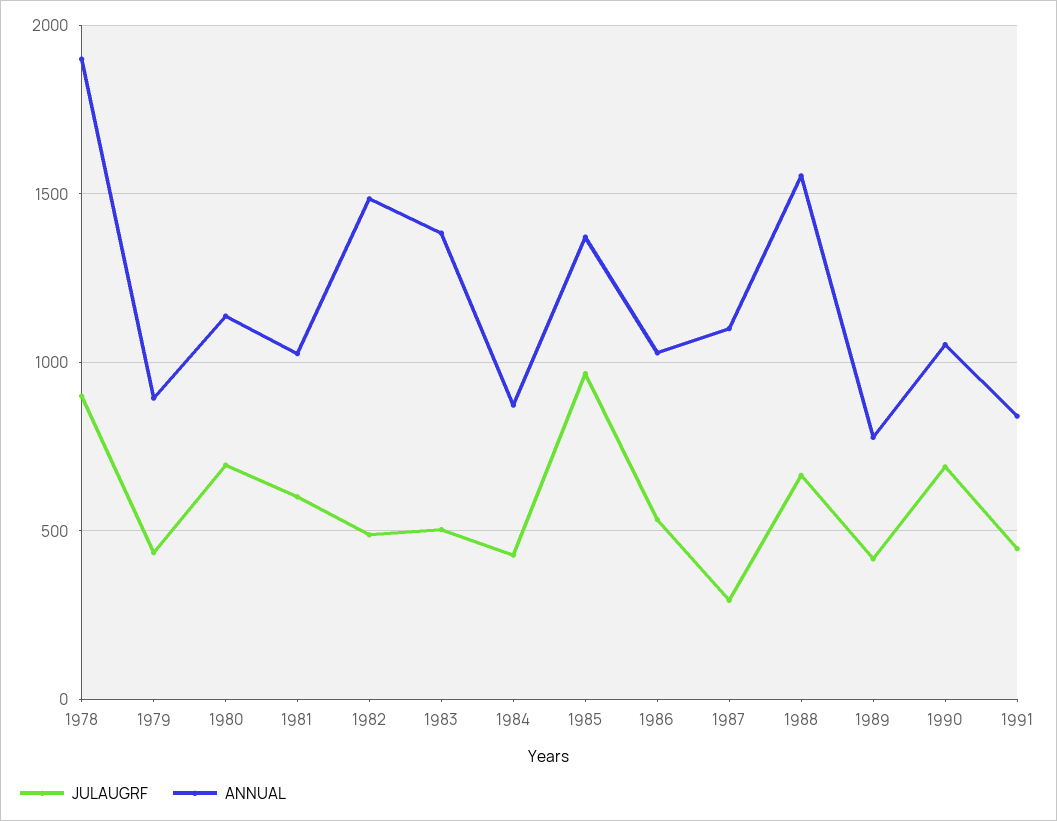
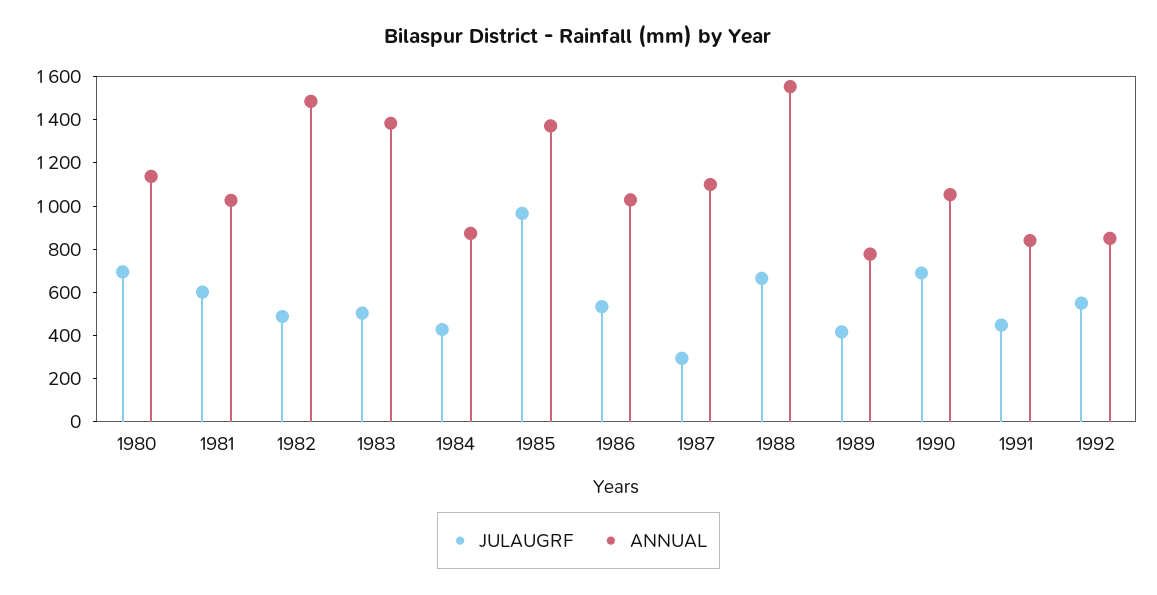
JULAUGRF, 1978: 900 -> none
ANNUAL, 1978: 1900 -> none
JULAUGRF, 1979: 450 -> none
ANNUAL, 1979: 900 -> none
JULAUGRF, 1992: none -> 550
ANNUAL, 1992: none -> 850

